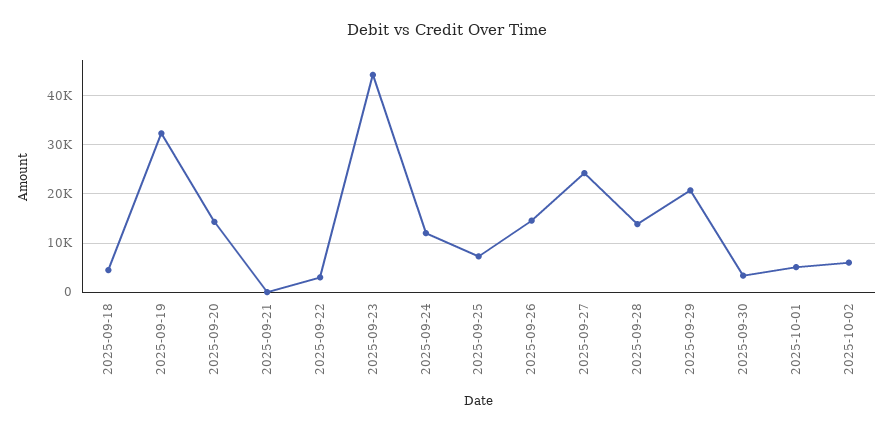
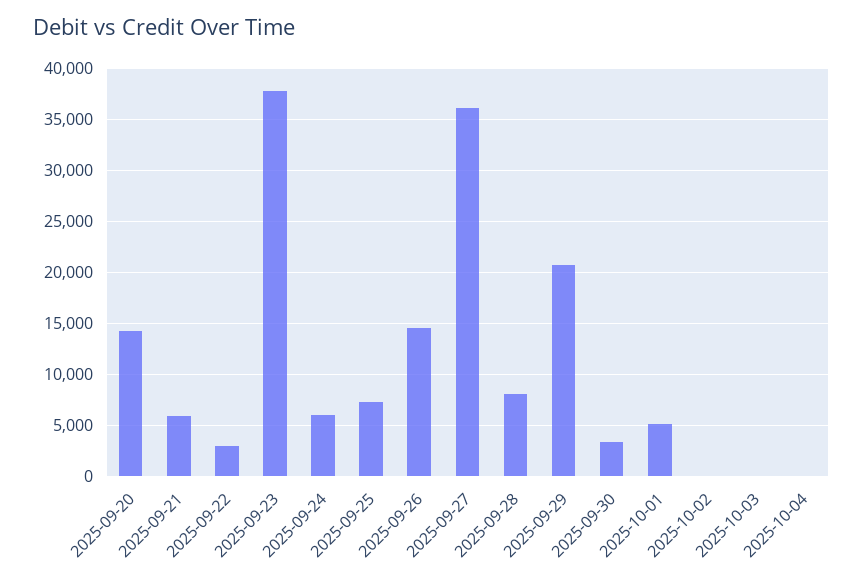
2025-09-18: 4000 -> none
2025-09-19: 32000 -> none
2025-09-21: 0 -> 6000
2025-09-23: 44000 -> 38000
2025-09-24: 12000 -> 6000
2025-09-27: 24000 -> 36000
2025-09-28: 14000 -> 8000
2025-10-02: 6000 -> 0
2025-10-03: none -> 0
2025-10-04: none -> 0

